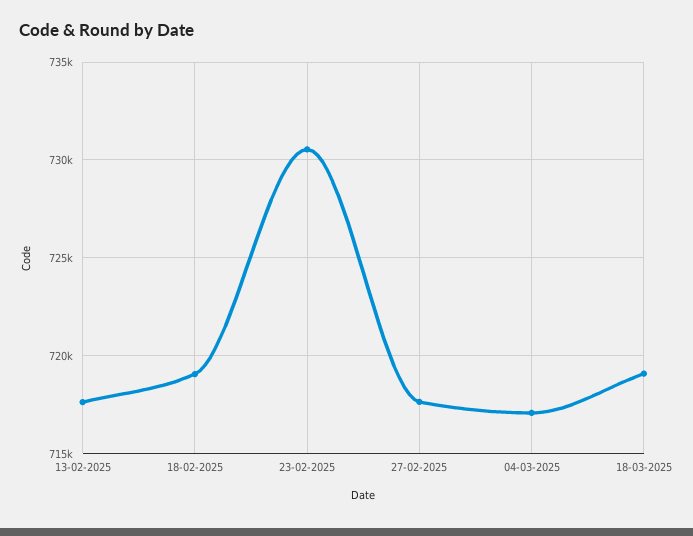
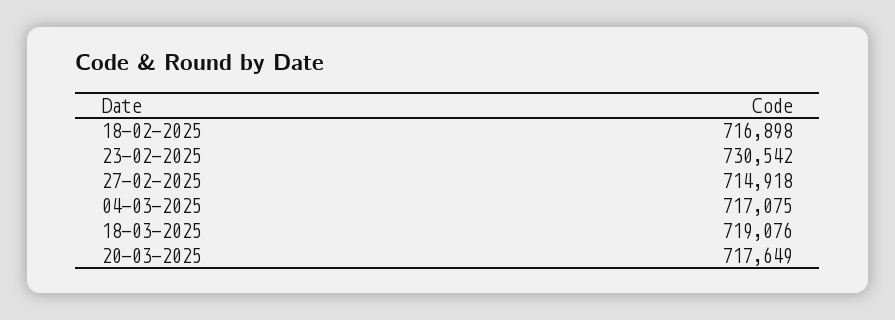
13-02-2025: 717500 -> none
18-02-2025: 719000 -> 716898
27-02-2025: 717500 -> 714918
20-03-2025: none -> 717649

